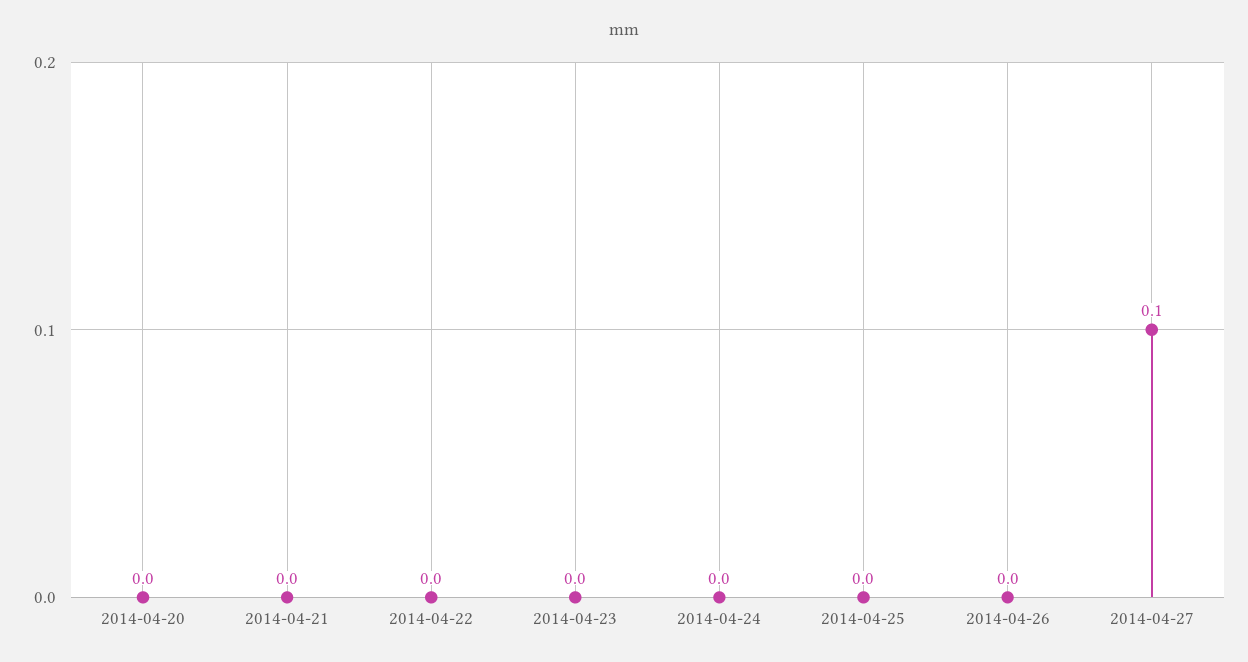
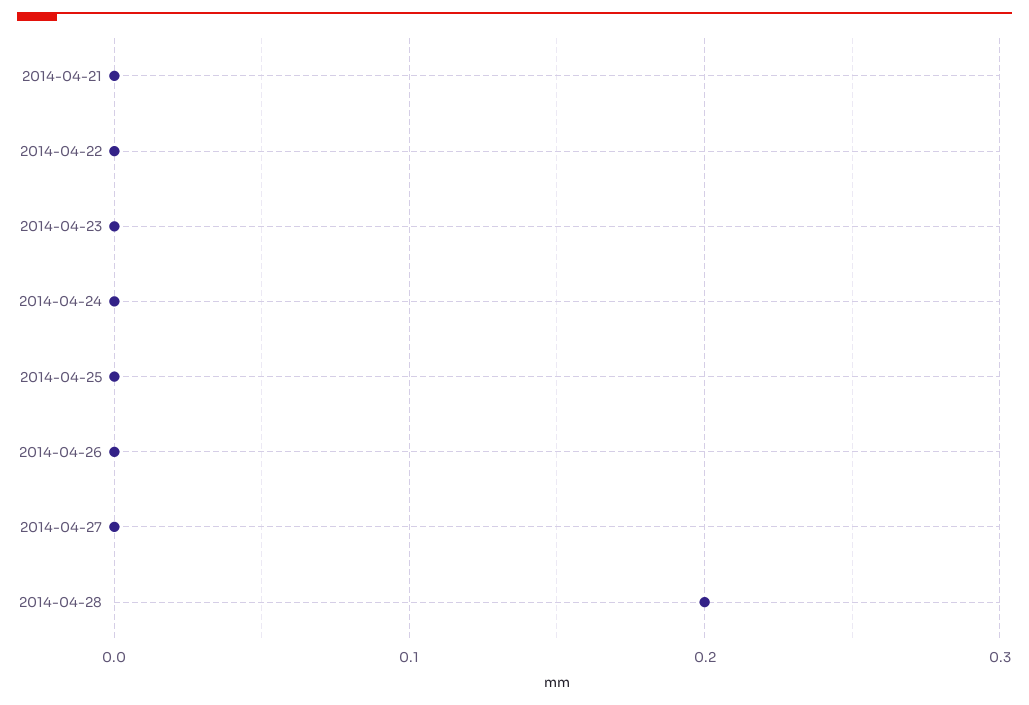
2014-04-20: 0 -> none
2014-04-27: 0.1 -> 0
2014-04-28: none -> 0.2

